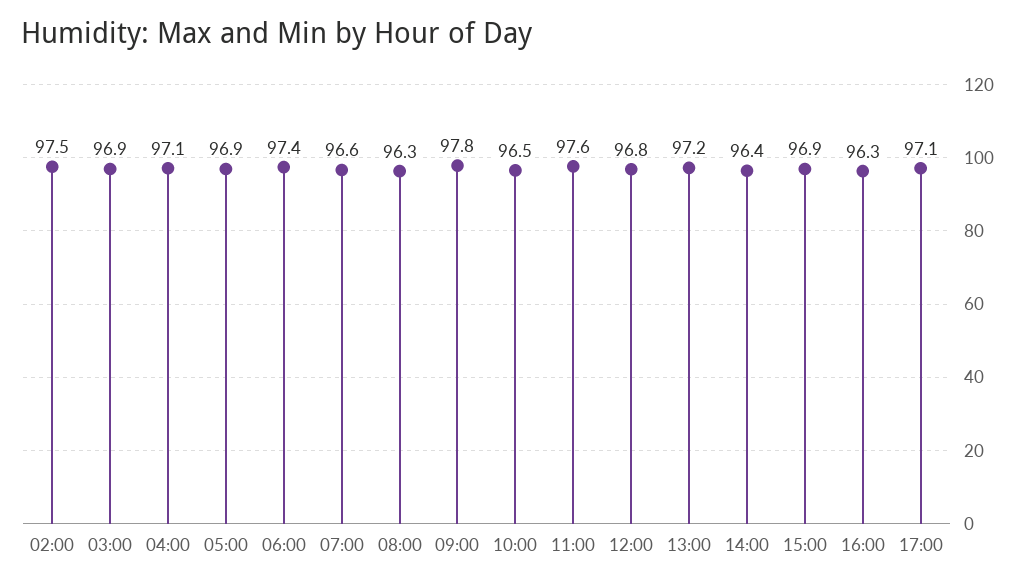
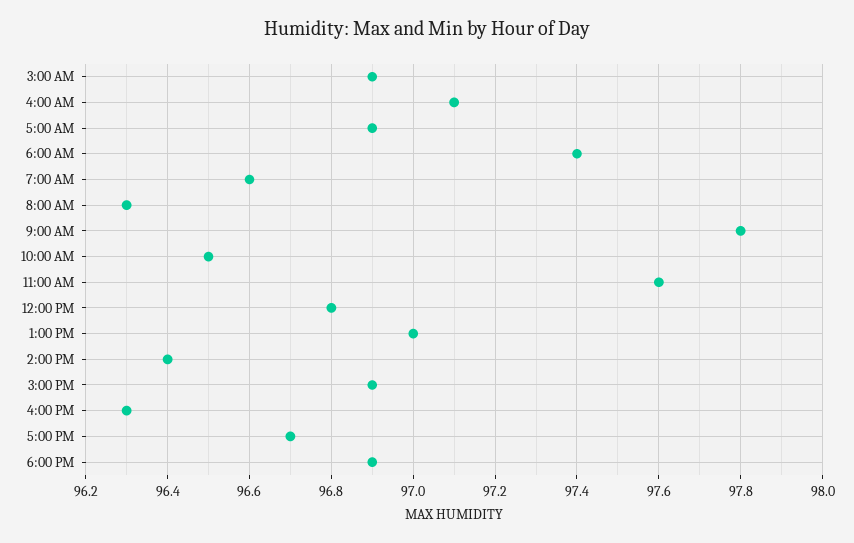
02:00: 97.5 -> none
13:00: 97.2 -> 97
17:00: 97.1 -> 96.7
6:00 PM: none -> 96.9

